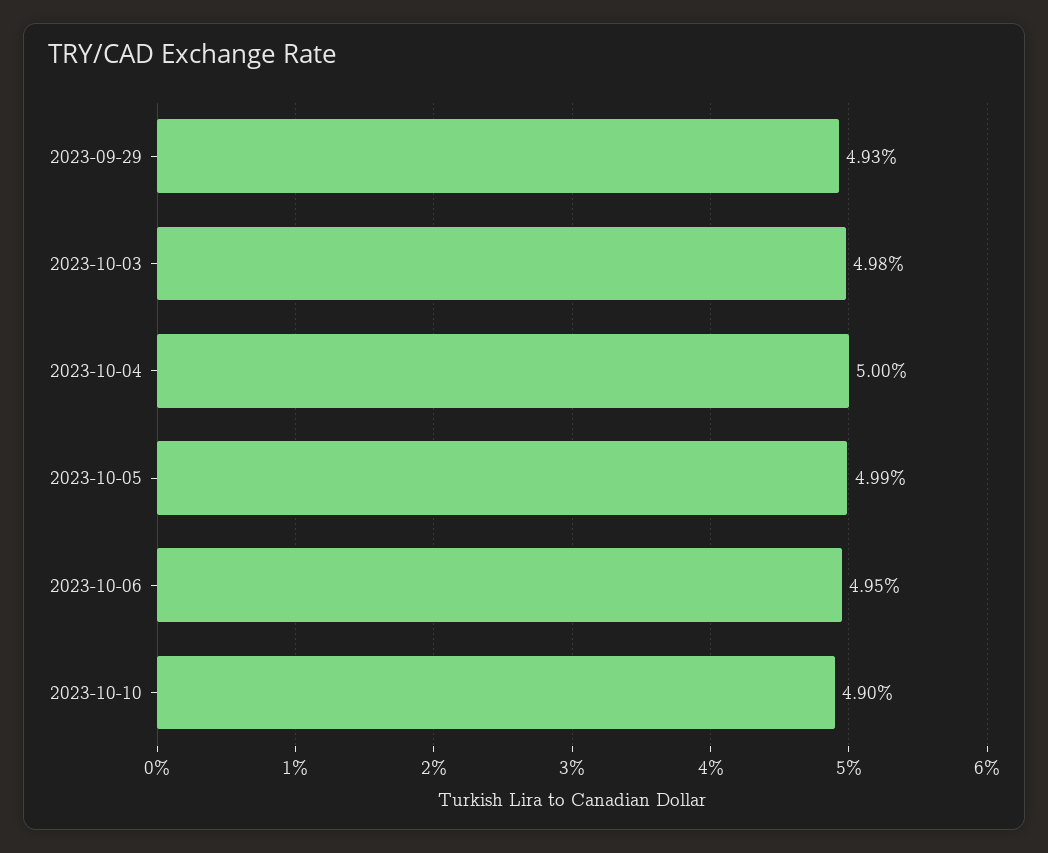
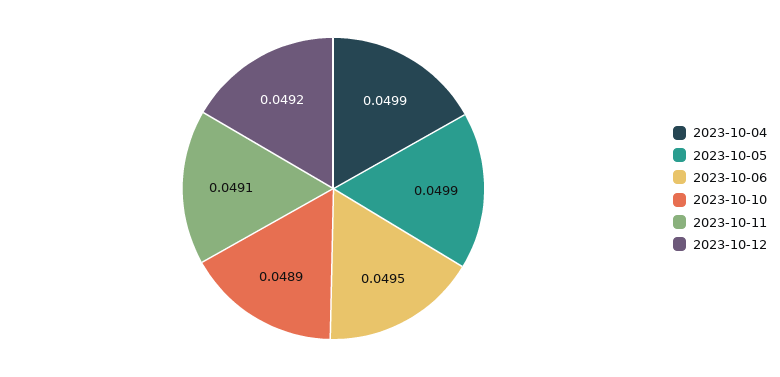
2023-09-29: 0.0493 -> none
2023-10-03: 0.0498 -> none
2023-10-04: 0.05 -> 0.0499
2023-10-10: 0.049 -> 0.0489
2023-10-11: none -> 0.0491
2023-10-12: none -> 0.0492

